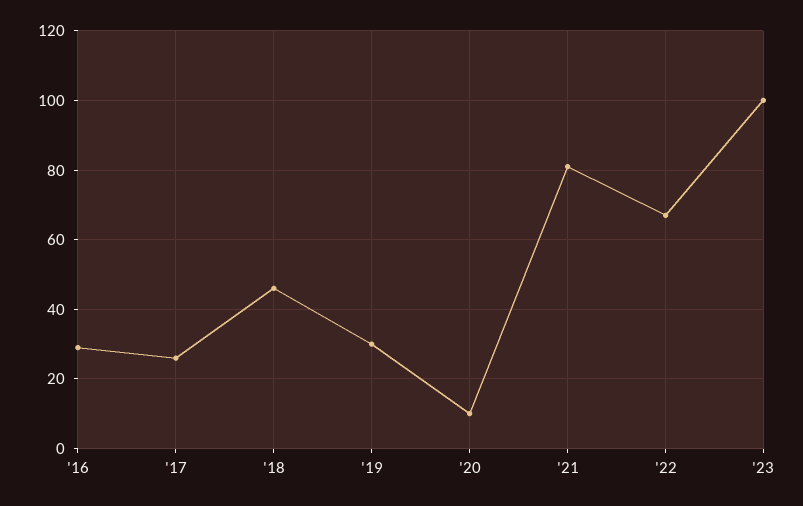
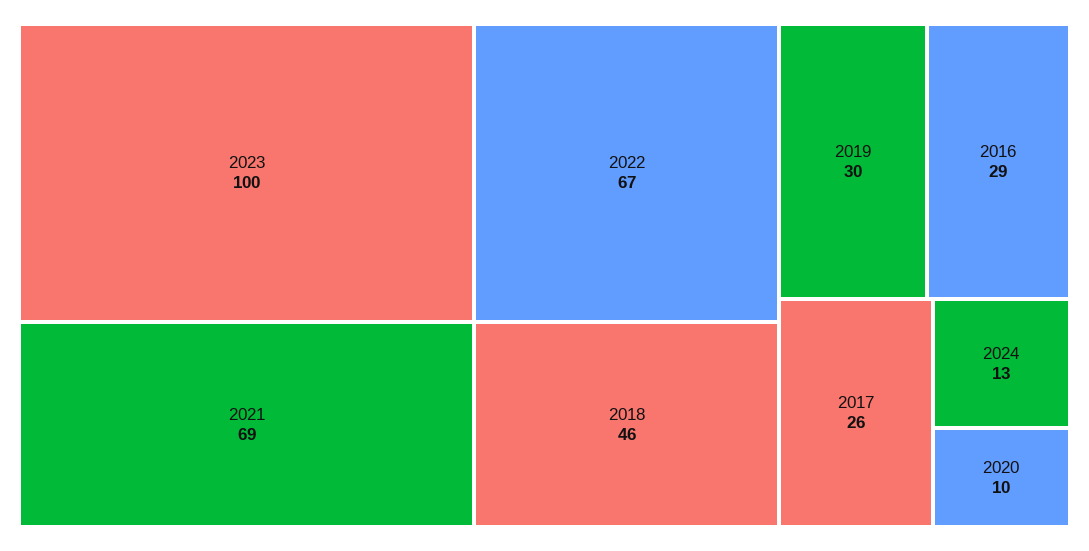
'21: 80 -> 69
2024: none -> 13

